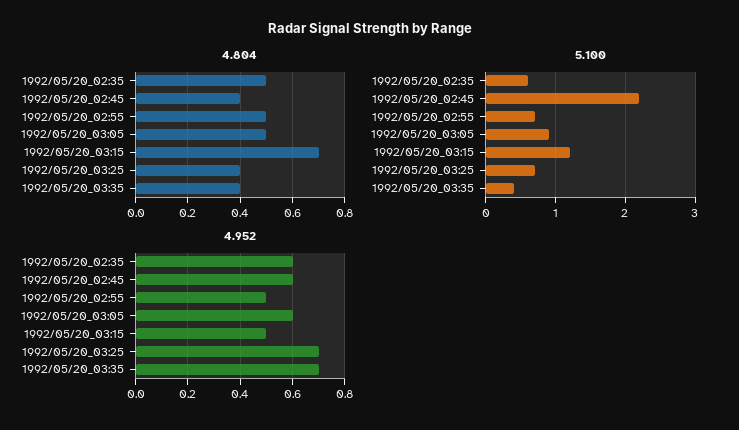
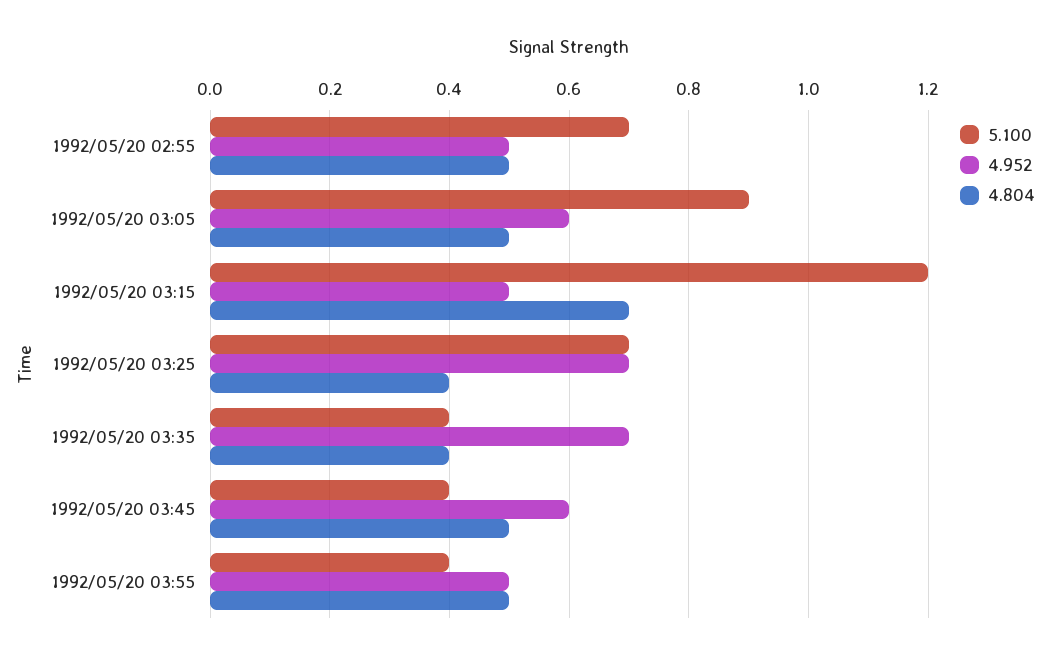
4.804, 1992/05/20_02:35: 0.5 -> none
4.804, 1992/05/20_02:45: 0.4 -> none
5.100, 1992/05/20_02:35: 0.6 -> none
5.100, 1992/05/20_02:45: 2.2 -> none
4.952, 1992/05/20_02:35: 0.6 -> none
4.952, 1992/05/20_02:45: 0.6 -> none
5.100, 1992/05/20 03:45: none -> 0.4
4.952, 1992/05/20 03:45: none -> 0.6
4.804, 1992/05/20 03:45: none -> 0.5
5.100, 1992/05/20 03:55: none -> 0.4
4.952, 1992/05/20 03:55: none -> 0.5
4.804, 1992/05/20 03:55: none -> 0.5

